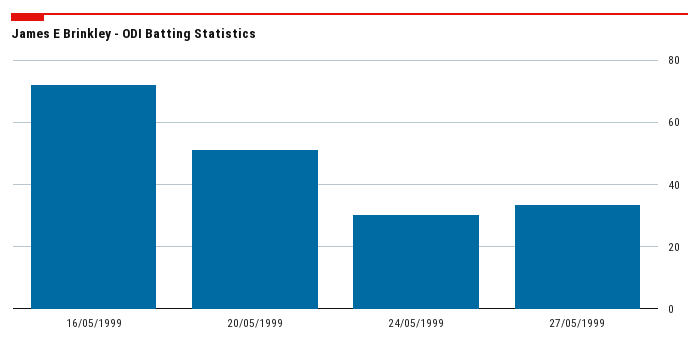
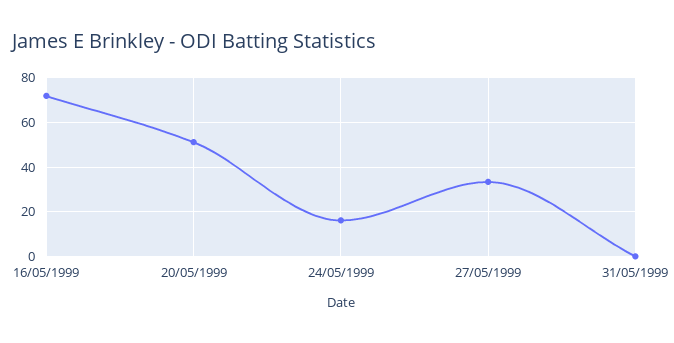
24/05/1999: 30 -> 15
31/05/1999: none -> 0

